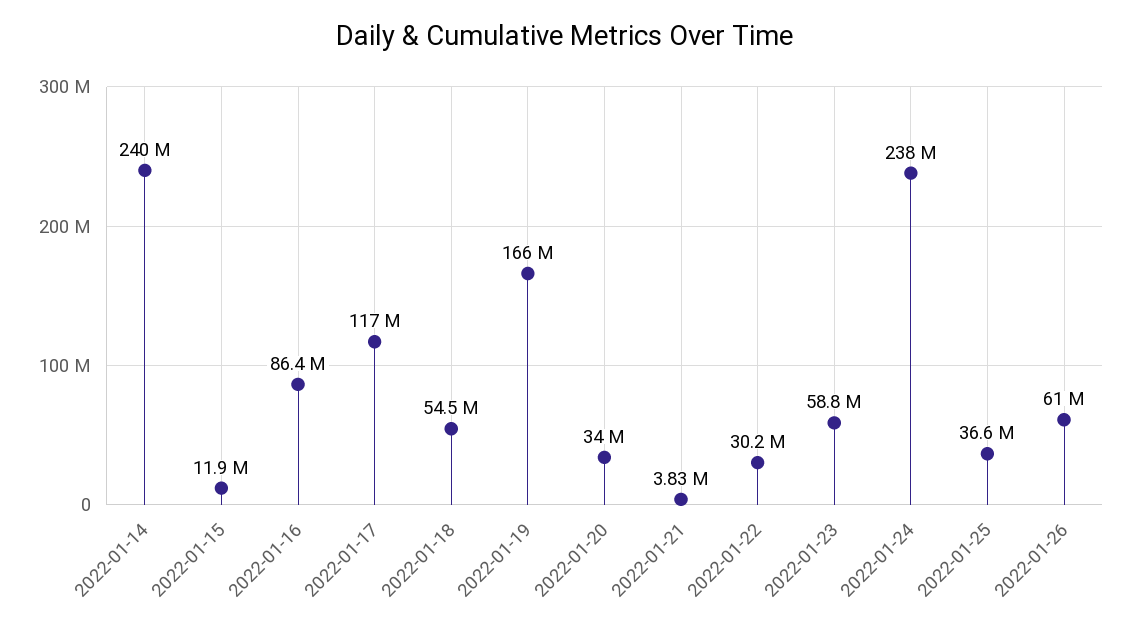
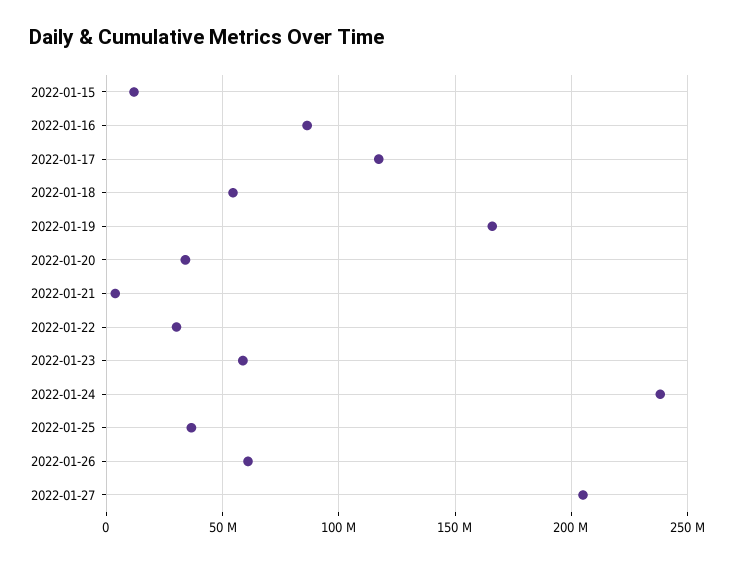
2022-01-14: 240000000 -> none
2022-01-27: none -> 205000000

